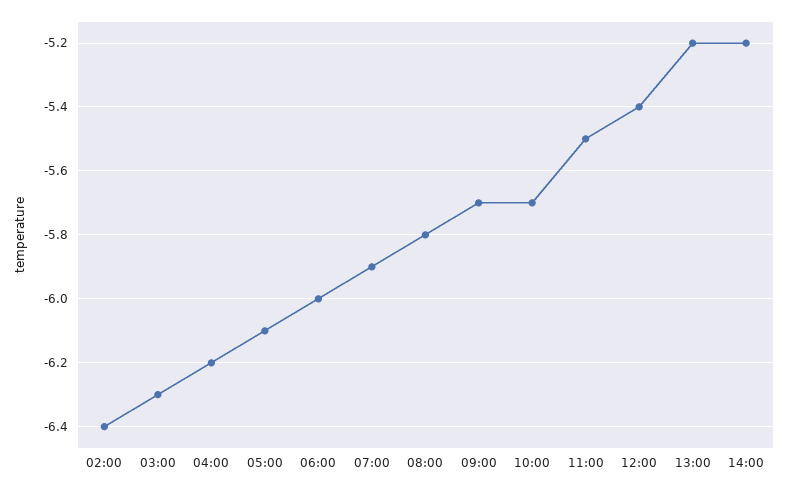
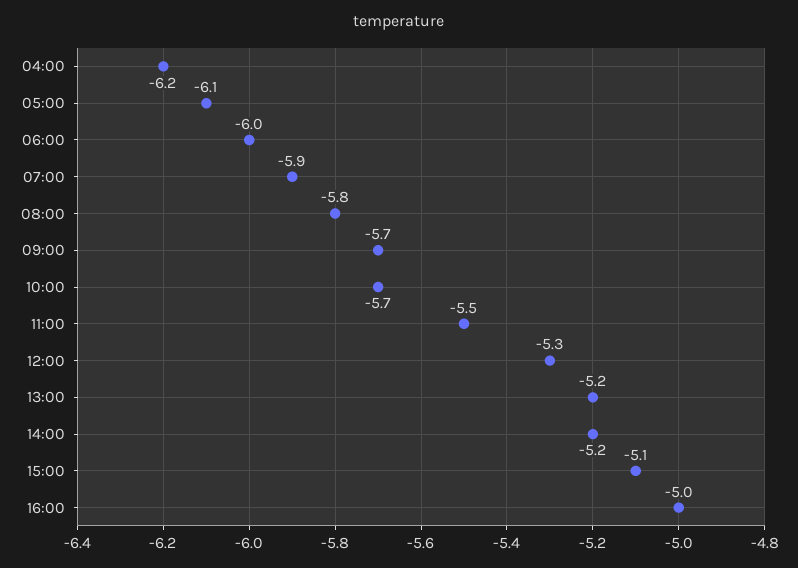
02:00: -6.4 -> none
03:00: -6.3 -> none
12:00: -5.4 -> -5.3
15:00: none -> -5.1
16:00: none -> -5

